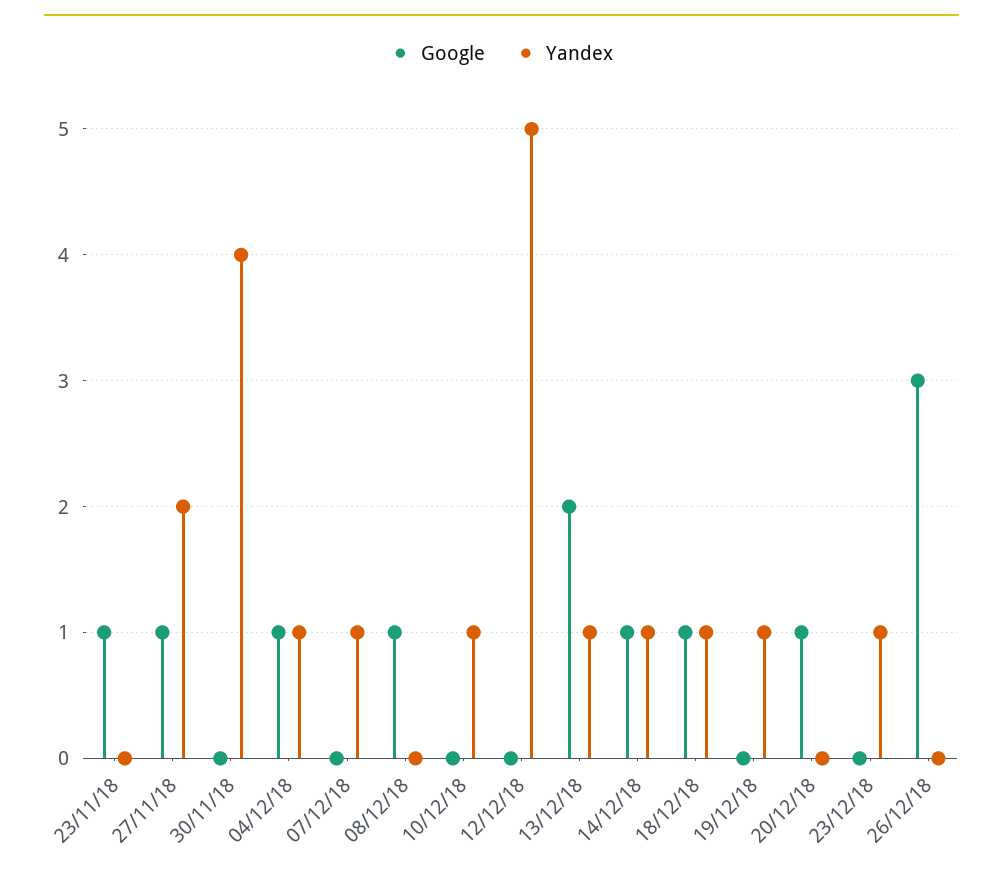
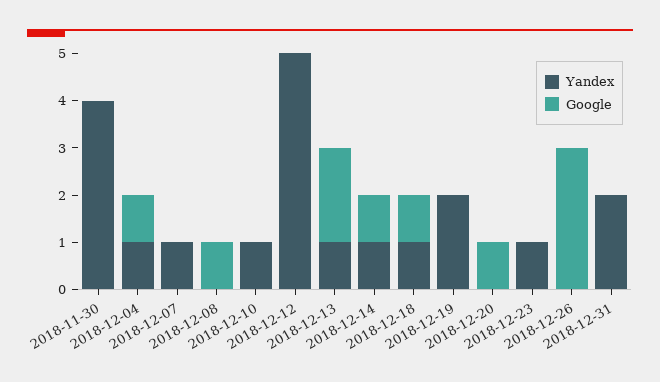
Google, 23/11/18: 1 -> none
Yandex, 23/11/18: 0 -> none
Google, 27/11/18: 1 -> none
Yandex, 27/11/18: 2 -> none
Yandex, 19/12/18: 1 -> 2
Yandex, 2018-12-31: none -> 2
Google, 2018-12-31: none -> 0

